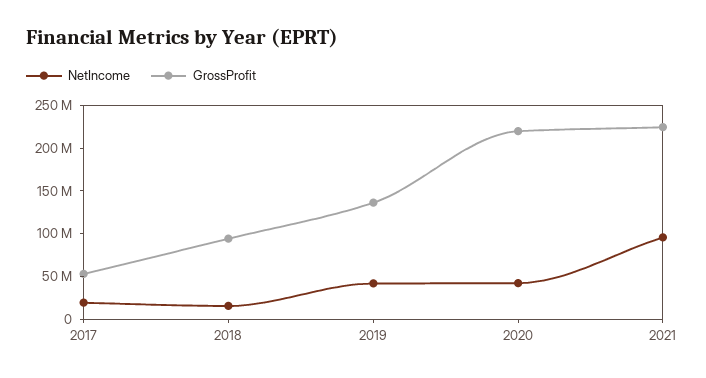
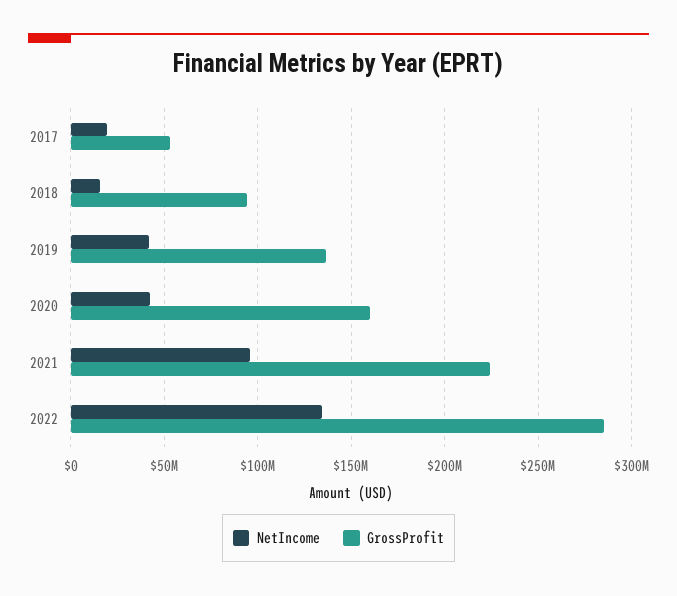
GrossProfit, 2020: 220000000 -> 160000000
NetIncome, 2022: none -> 135000000
GrossProfit, 2022: none -> 285000000

